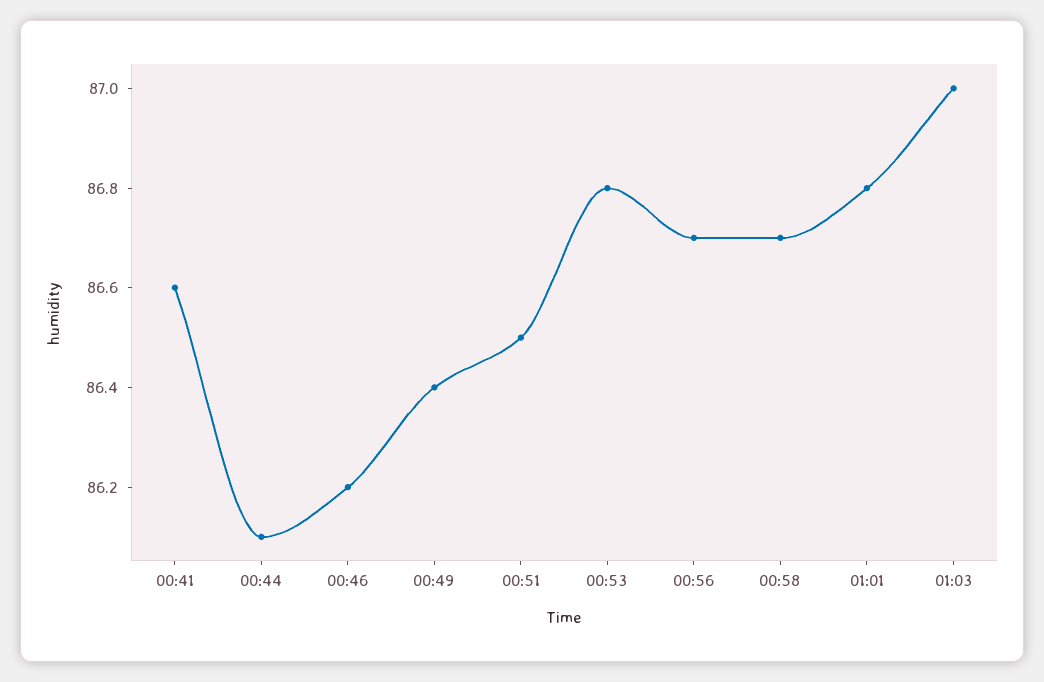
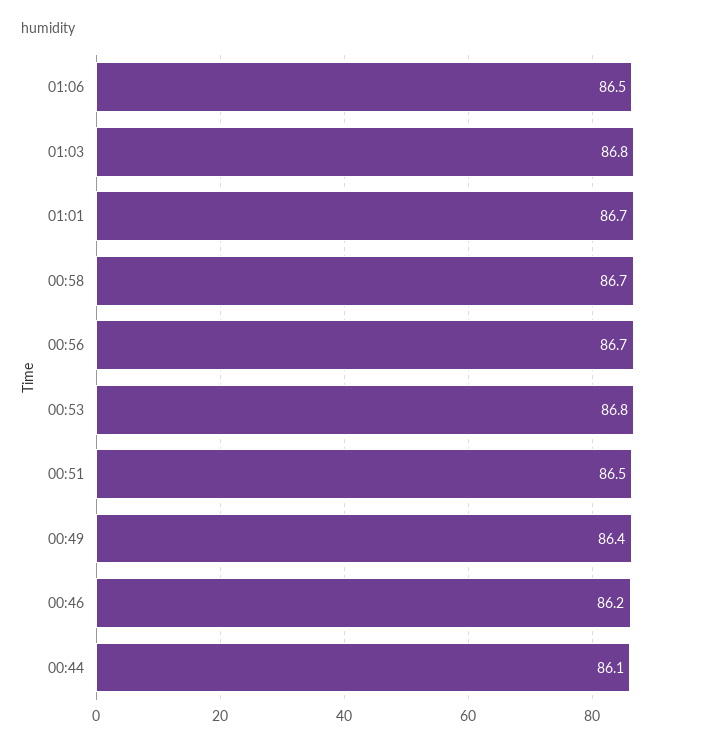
00:41: 86.6 -> none
01:01: 86.8 -> 86.7
01:03: 87 -> 86.8
01:06: none -> 86.5

